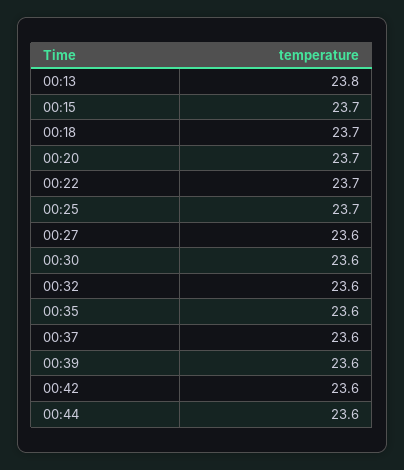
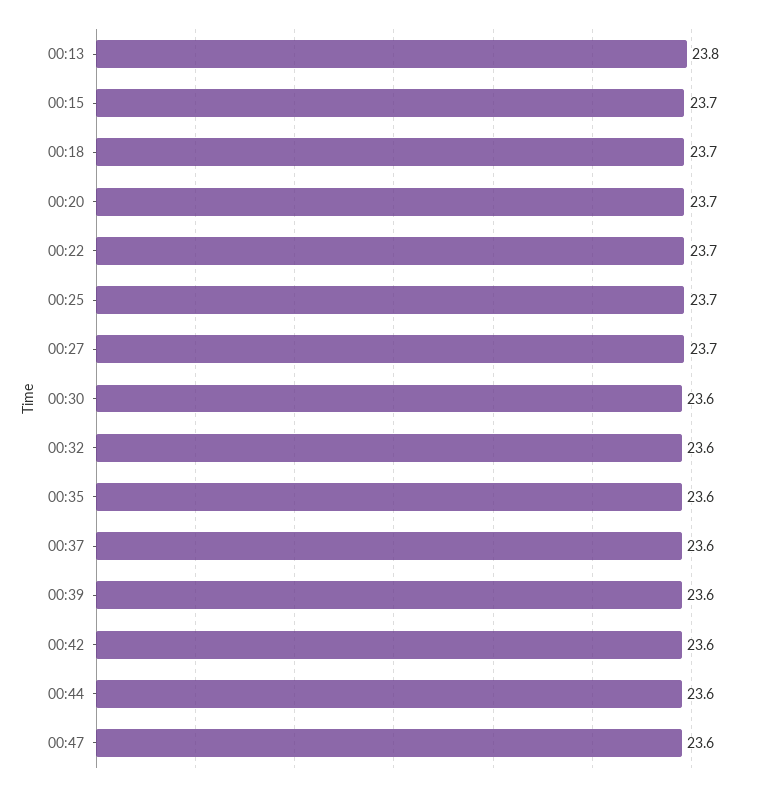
00:27: 23.6 -> 23.7
00:47: none -> 23.6

